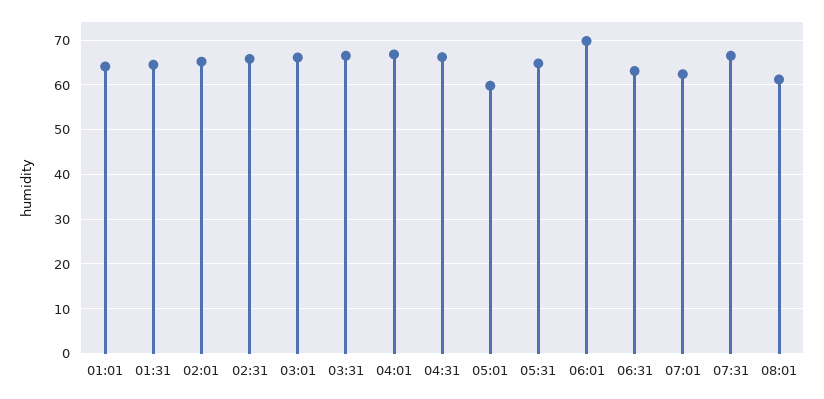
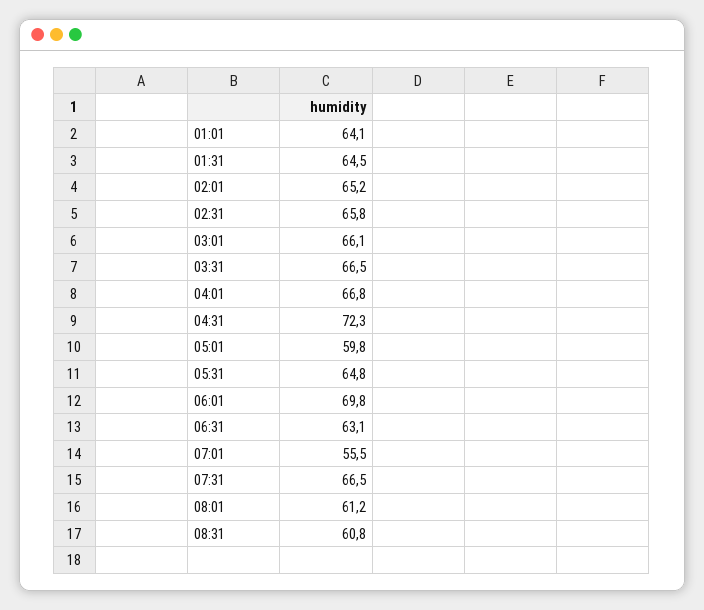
04:31: 66 -> 72.3
07:01: 62 -> 55.5
08:31: none -> 60.8

